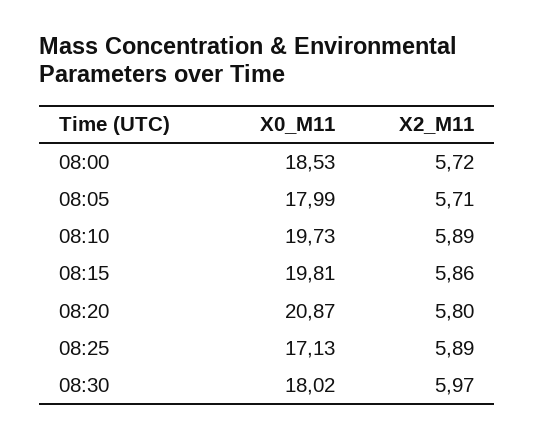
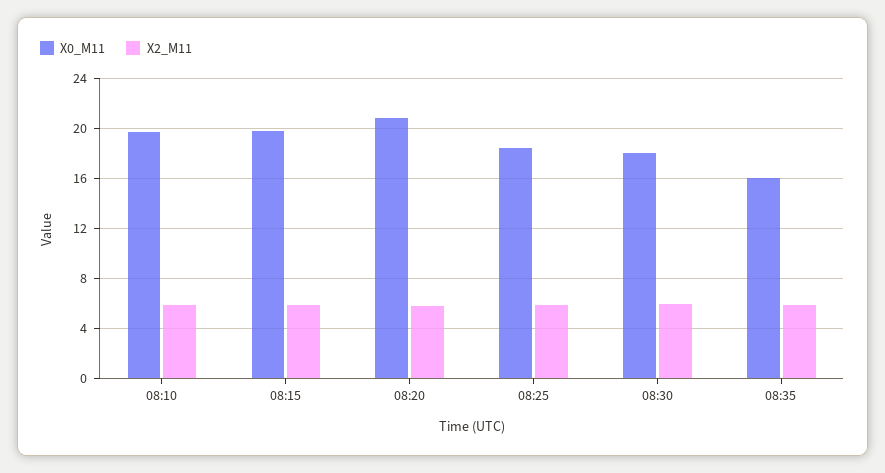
X0_M11, 08:00: 18.53 -> none
X2_M11, 08:00: 5.72 -> none
X0_M11, 08:05: 17.99 -> none
X2_M11, 08:05: 5.71 -> none
X0_M11, 08:25: 17.13 -> 18.5
X0_M11, 08:35: none -> 16
X2_M11, 08:35: none -> 6

